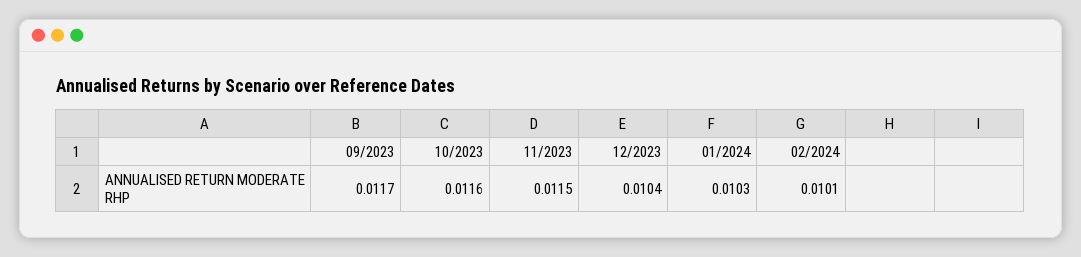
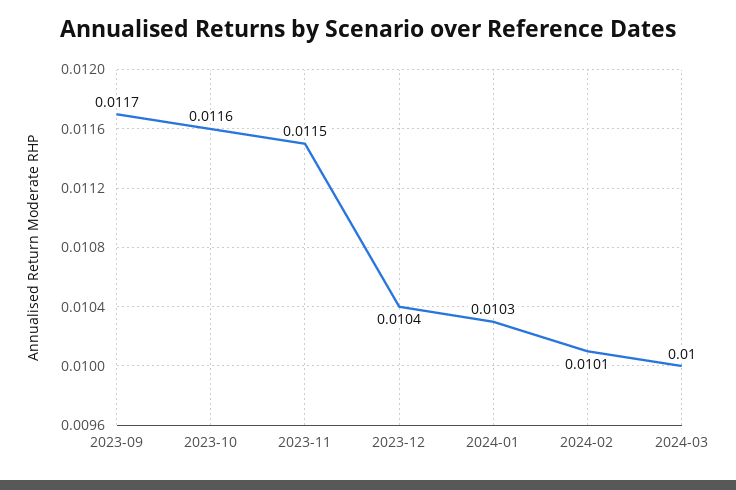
2024-03: none -> 0.01

